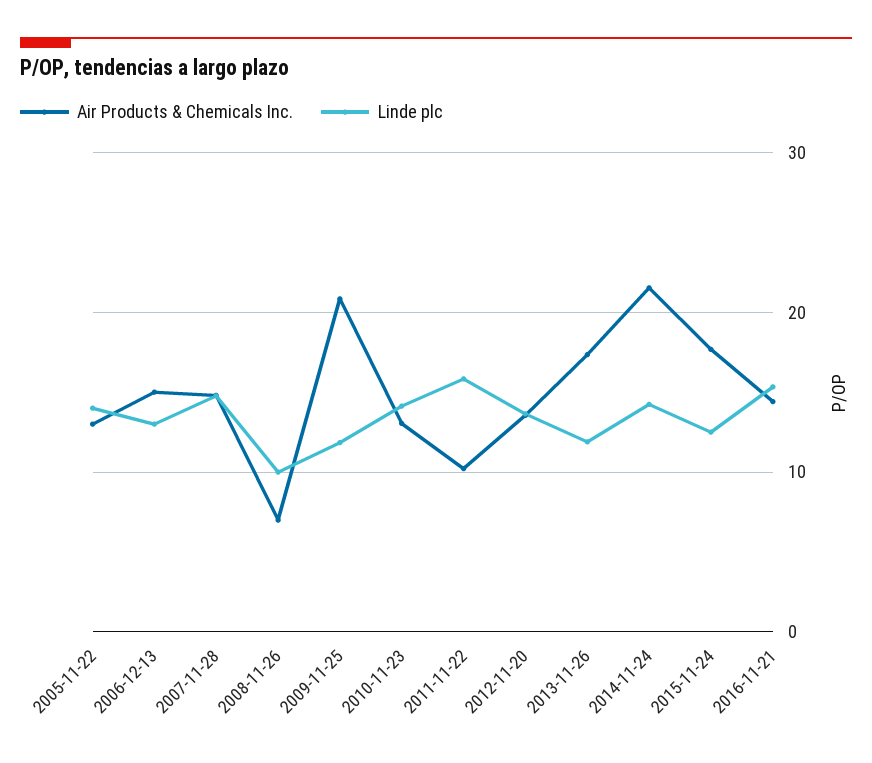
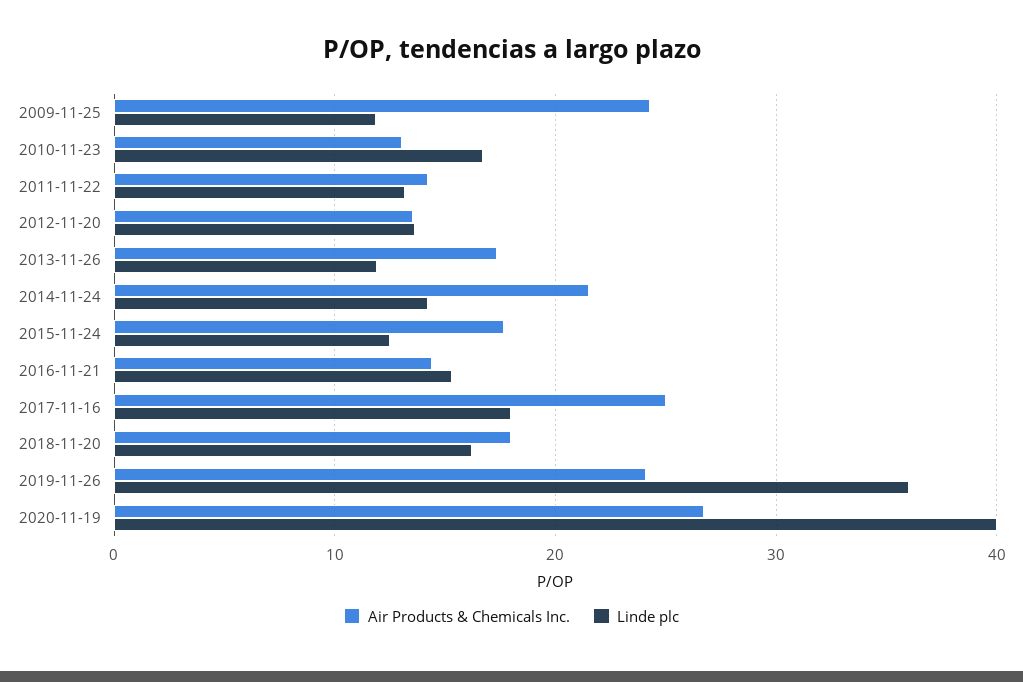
Air Products & Chemicals Inc., 2005-11-22: 13 -> none
Linde plc, 2005-11-22: 14 -> none
Air Products & Chemicals Inc., 2006-12-13: 15 -> none
Linde plc, 2006-12-13: 13 -> none
Air Products & Chemicals Inc., 2007-11-28: 15 -> none
Linde plc, 2007-11-28: 15 -> none
Air Products & Chemicals Inc., 2008-11-26: 7 -> none
Linde plc, 2008-11-26: 10 -> none
Air Products & Chemicals Inc., 2009-11-25: 21 -> 24
Linde plc, 2010-11-23: 14 -> 17
Air Products & Chemicals Inc., 2011-11-22: 10 -> 14
Linde plc, 2011-11-22: 16 -> 13
Air Products & Chemicals Inc., 2017-11-16: none -> 25
Linde plc, 2017-11-16: none -> 18
Air Products & Chemicals Inc., 2018-11-20: none -> 18
Linde plc, 2018-11-20: none -> 16
Air Products & Chemicals Inc., 2019-11-26: none -> 24
Linde plc, 2019-11-26: none -> 36
Air Products & Chemicals Inc., 2020-11-19: none -> 27
Linde plc, 2020-11-19: none -> 40

